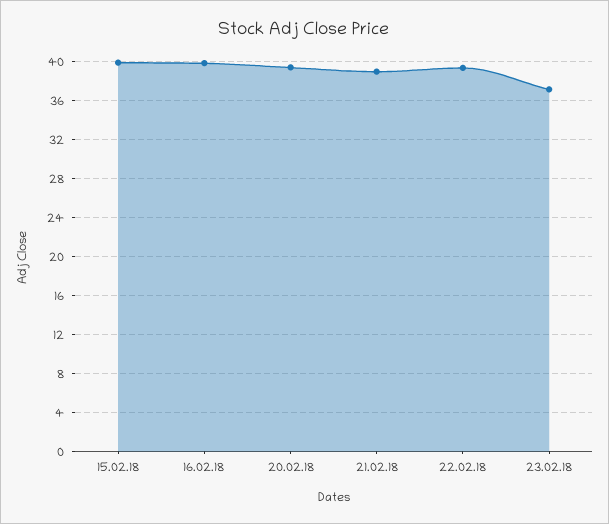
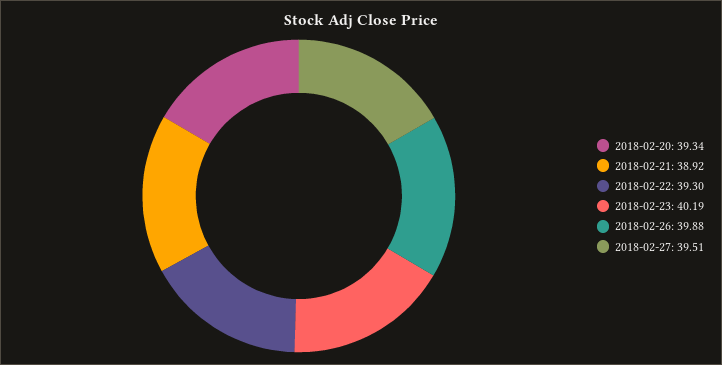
15.02.18: 40 -> none
16.02.18: 40 -> none
23.02.18: 37 -> 40.19
2018-02-26: none -> 39.88
2018-02-27: none -> 39.51

